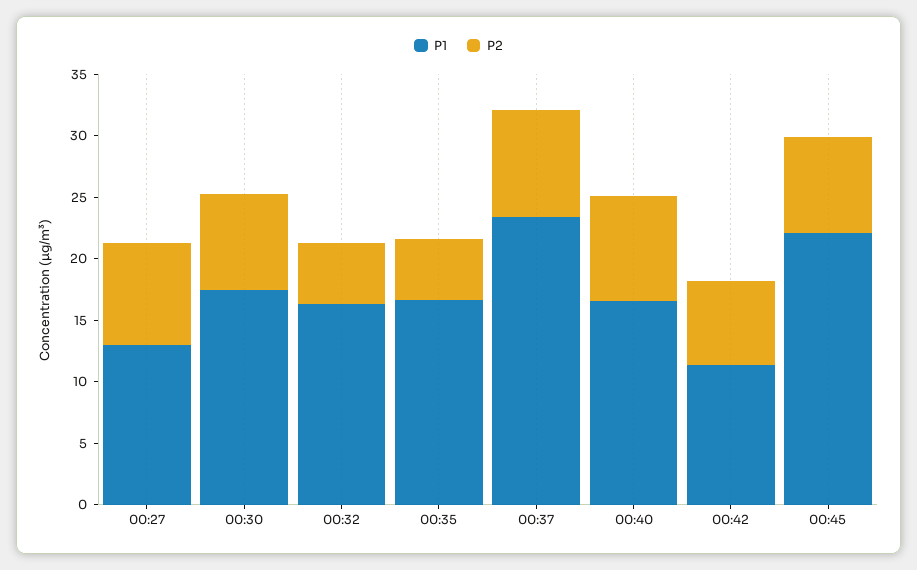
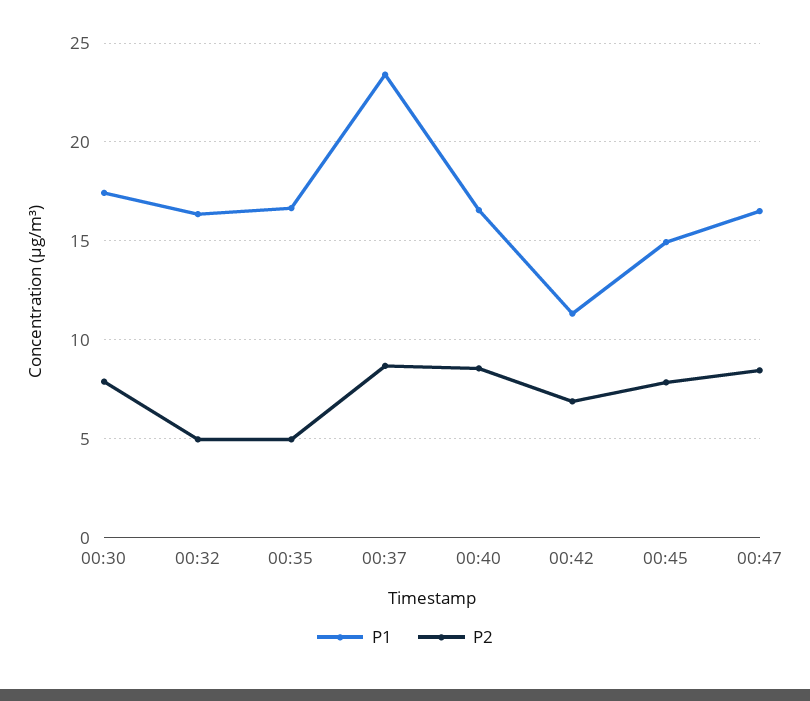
P1, 00:27: 13 -> none
P2, 00:27: 8 -> none
P1, 00:45: 22 -> 15
P1, 00:47: none -> 16.5
P2, 00:47: none -> 8.5

